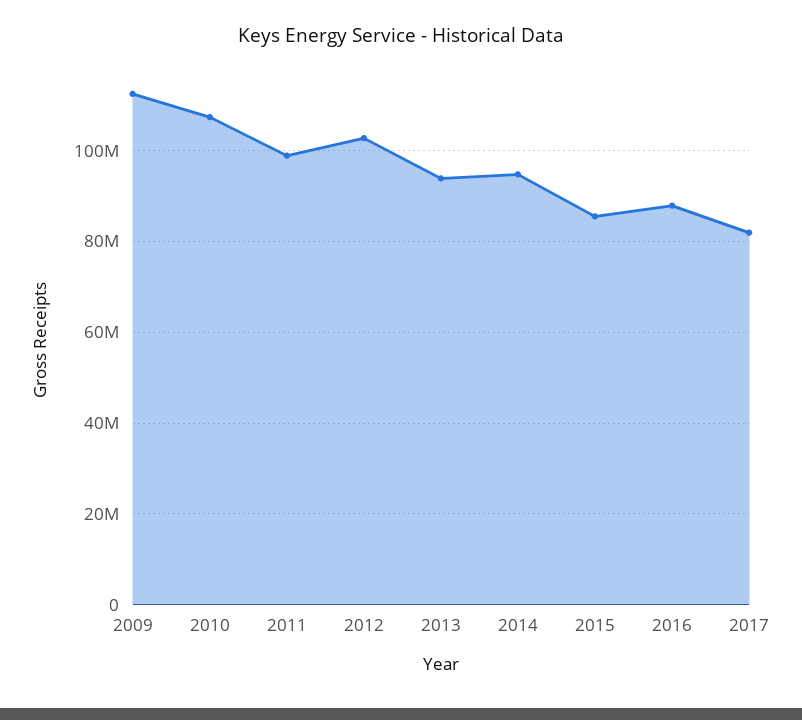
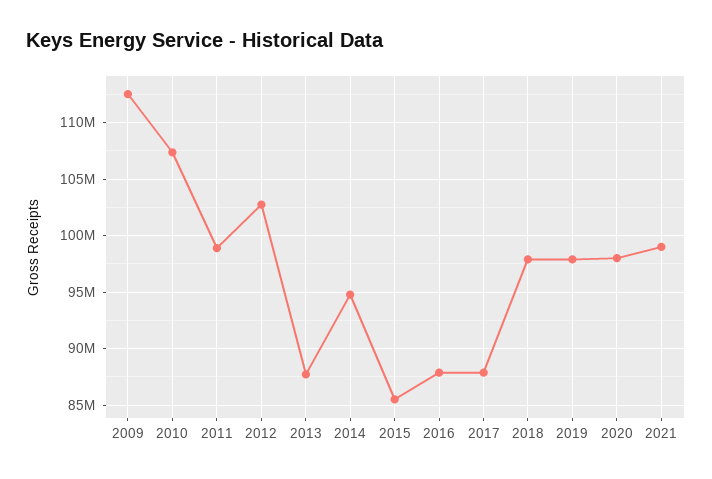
2013: 94000000 -> 88000000
2017: 82000000 -> 88000000
2018: none -> 98000000
2019: none -> 98000000
2020: none -> 98000000
2021: none -> 99000000

